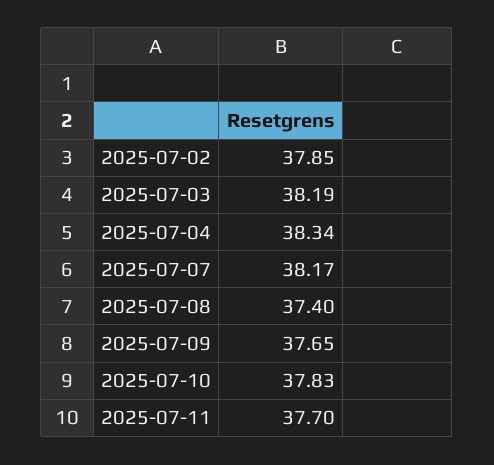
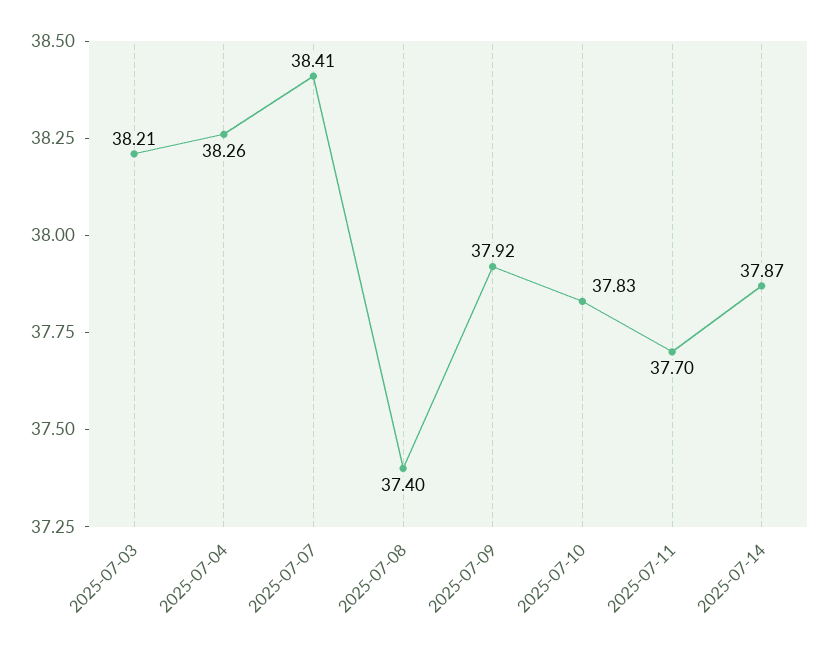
2025-07-02: 37.85 -> none
2025-07-03: 38.19 -> 38.21
2025-07-04: 38.34 -> 38.26
2025-07-07: 38.17 -> 38.41
2025-07-09: 37.65 -> 37.92
2025-07-14: none -> 37.87

